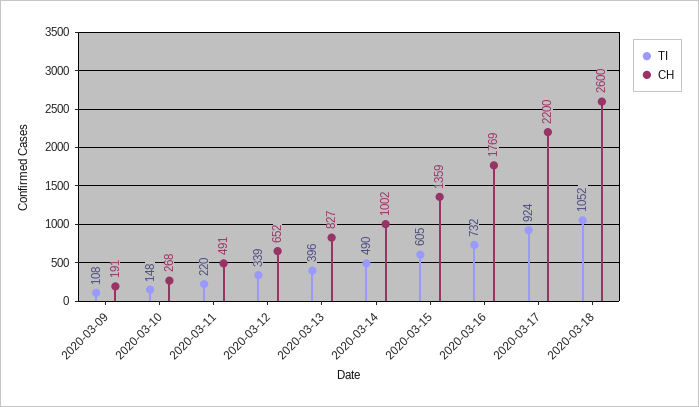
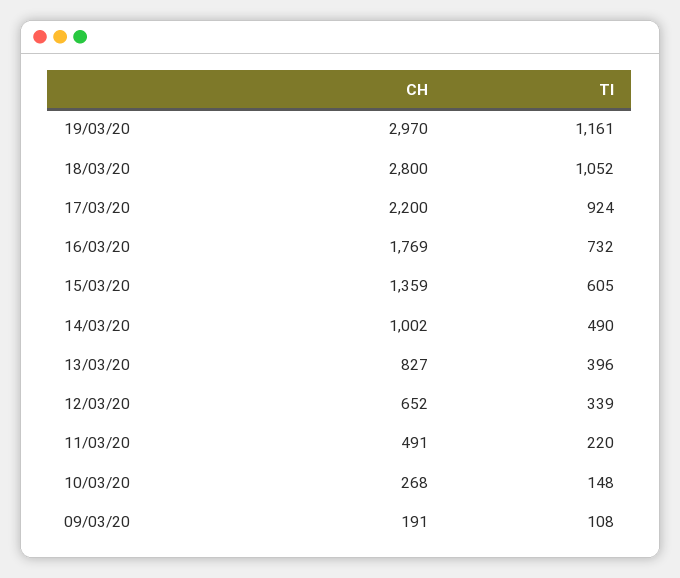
CH, 2020-03-18: 2600 -> 2800
CH, 19/03/20: none -> 2970
TI, 19/03/20: none -> 1161

